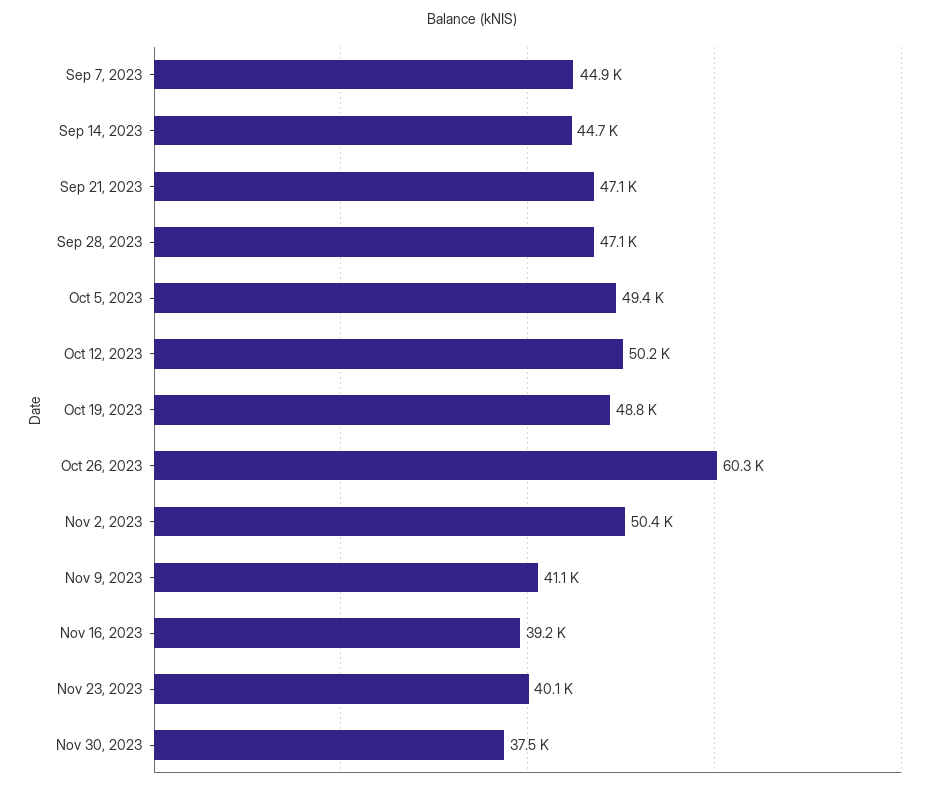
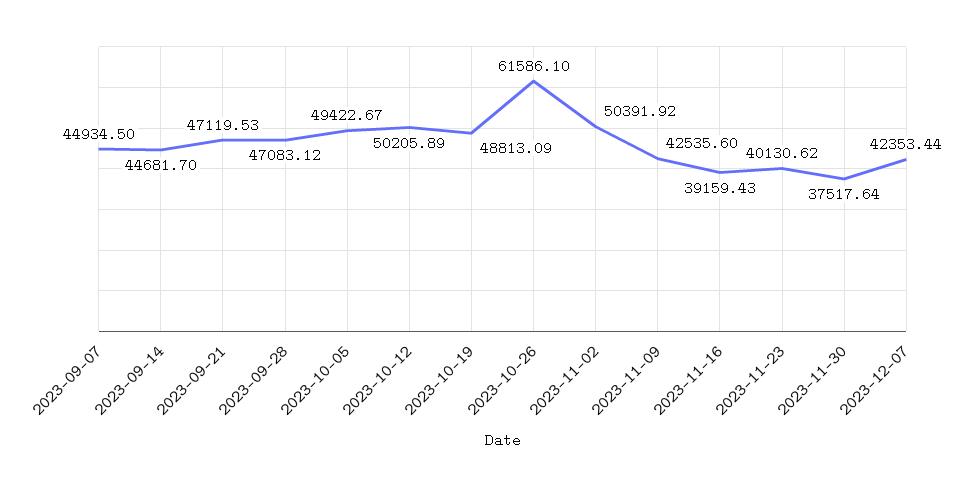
Oct 26, 2023: 60300 -> 61586.1
Nov 9, 2023: 41100 -> 42535.6
2023-12-07: none -> 42353.44

